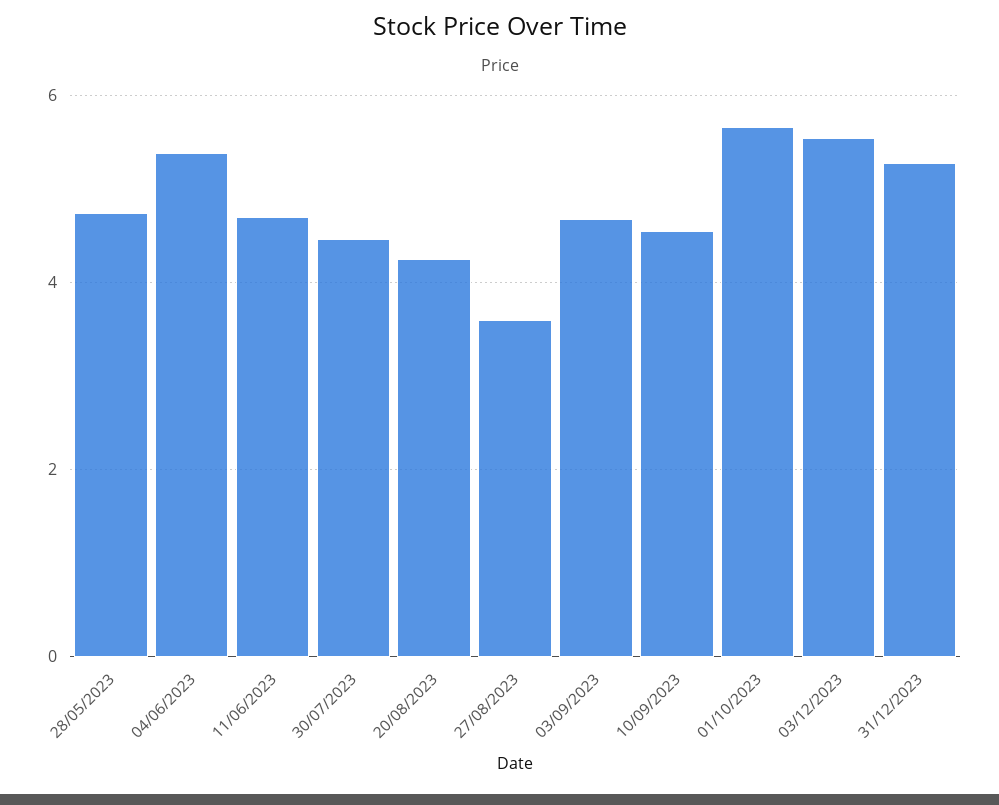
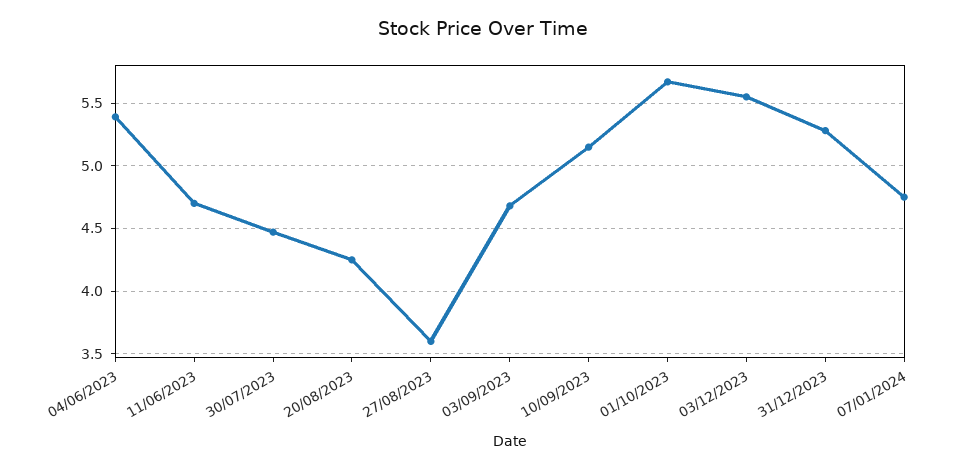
28/05/2023: 4.8 -> none
10/09/2023: 4.6 -> 5.15
07/01/2024: none -> 4.75

